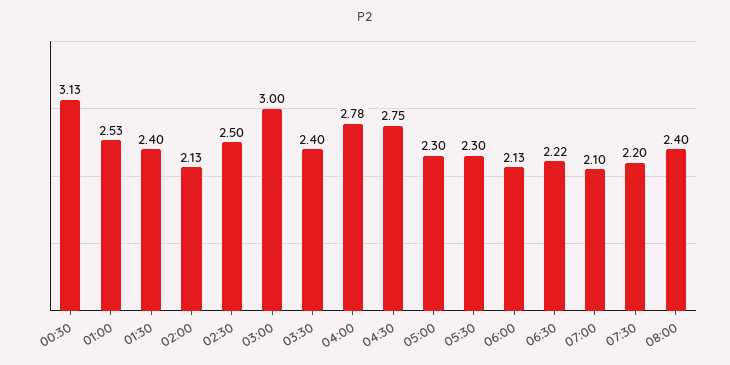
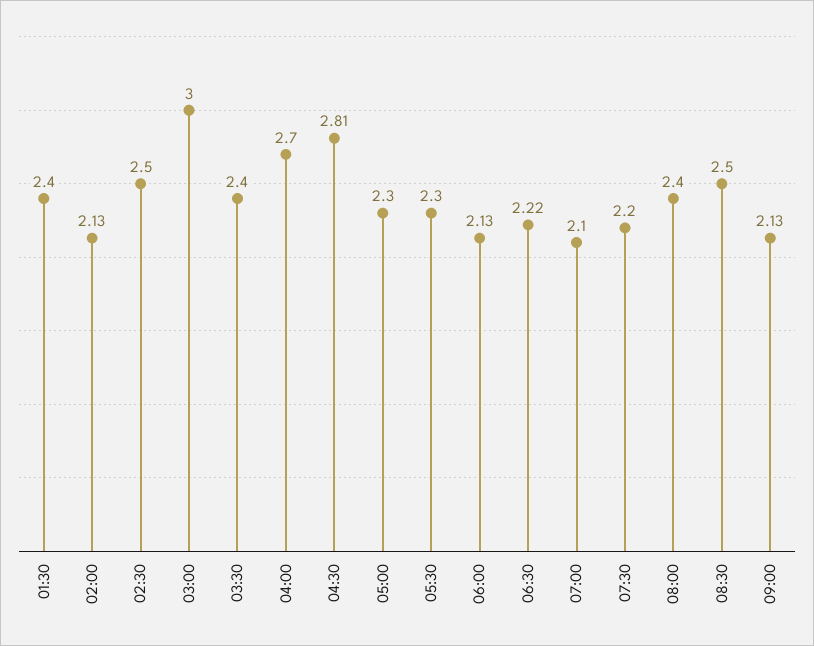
00:30: 3.13 -> none
01:00: 2.53 -> none
04:00: 2.78 -> 2.7
04:30: 2.75 -> 2.81
08:30: none -> 2.5
09:00: none -> 2.13

